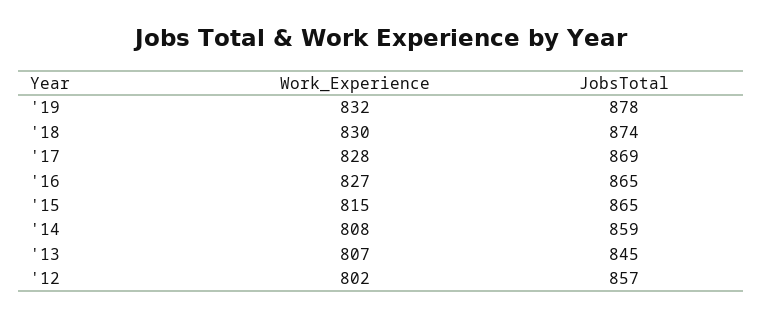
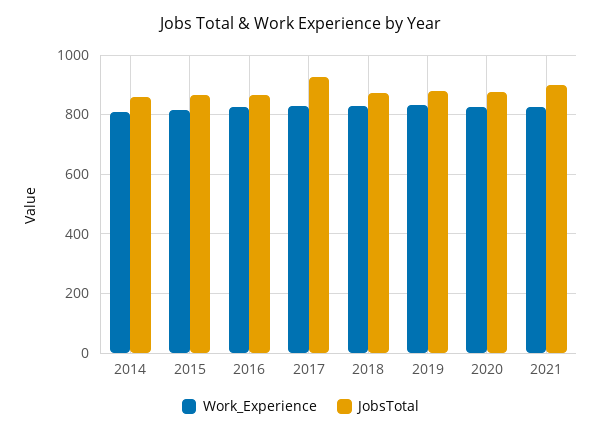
JobsTotal, '17: 869 -> 925
Work_Experience, '13: 807 -> none
JobsTotal, '13: 845 -> none
Work_Experience, '12: 802 -> none
JobsTotal, '12: 857 -> none
Work_Experience, 2020: none -> 825
JobsTotal, 2020: none -> 875
Work_Experience, 2021: none -> 825
JobsTotal, 2021: none -> 900

